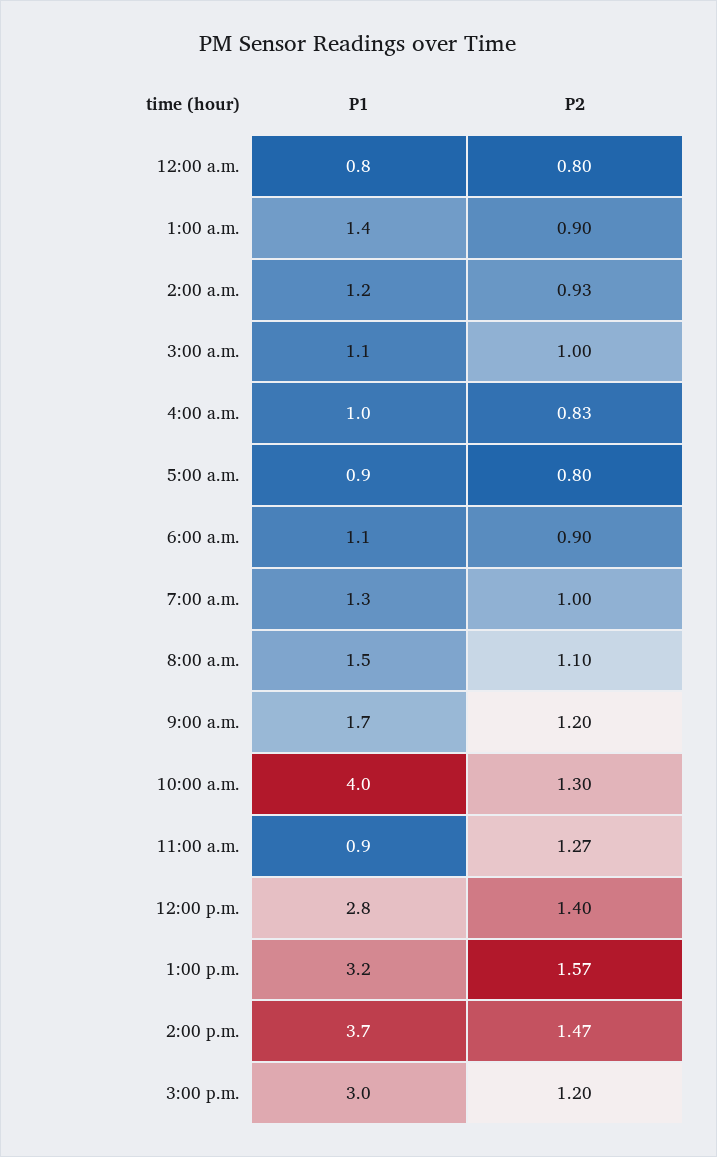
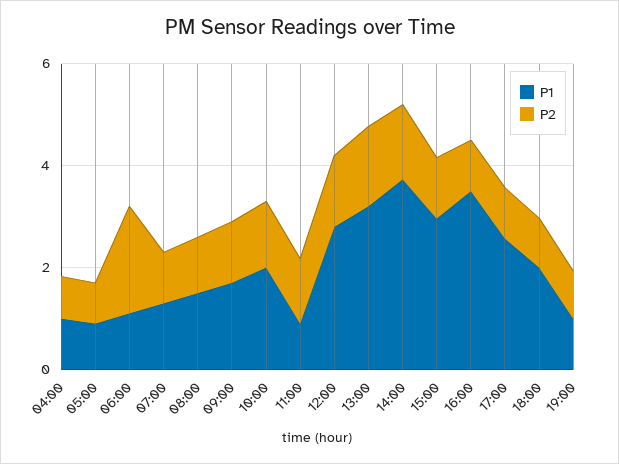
P1, 12:00 a.m.: 0.8 -> none
P2, 12:00 a.m.: 0.8 -> none
P1, 1:00 a.m.: 1.4 -> none
P2, 1:00 a.m.: 0.9 -> none
P1, 2:00 a.m.: 1.2 -> none
P2, 2:00 a.m.: 0.93 -> none
P1, 3:00 a.m.: 1.1 -> none
P2, 3:00 a.m.: 1 -> none
P2, 6:00 a.m.: 0.9 -> 2
P1, 10:00 a.m.: 4 -> 2
P1, 16:00: none -> 3.5
P2, 16:00: none -> 1
P1, 17:00: none -> 2.5
P2, 17:00: none -> 1
P1, 18:00: none -> 2
P2, 18:00: none -> 1
P1, 19:00: none -> 1
P2, 19:00: none -> 1

